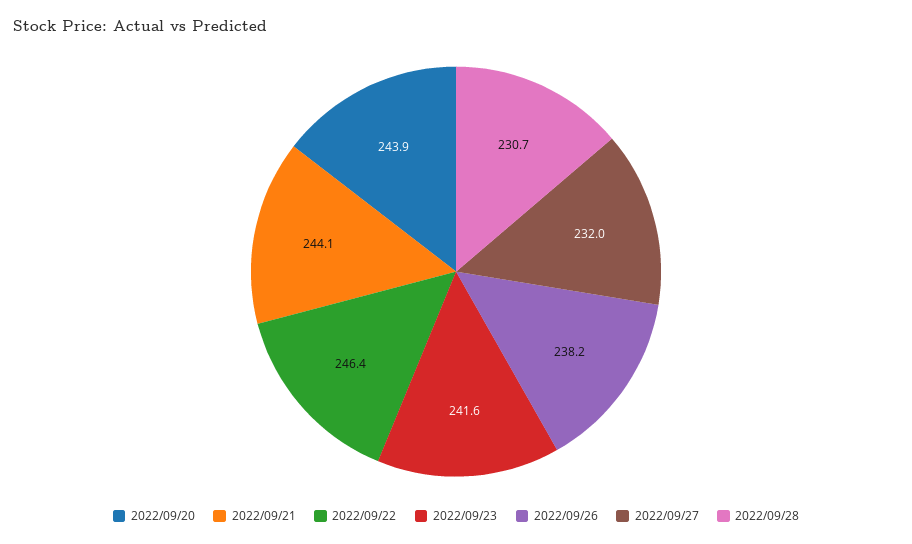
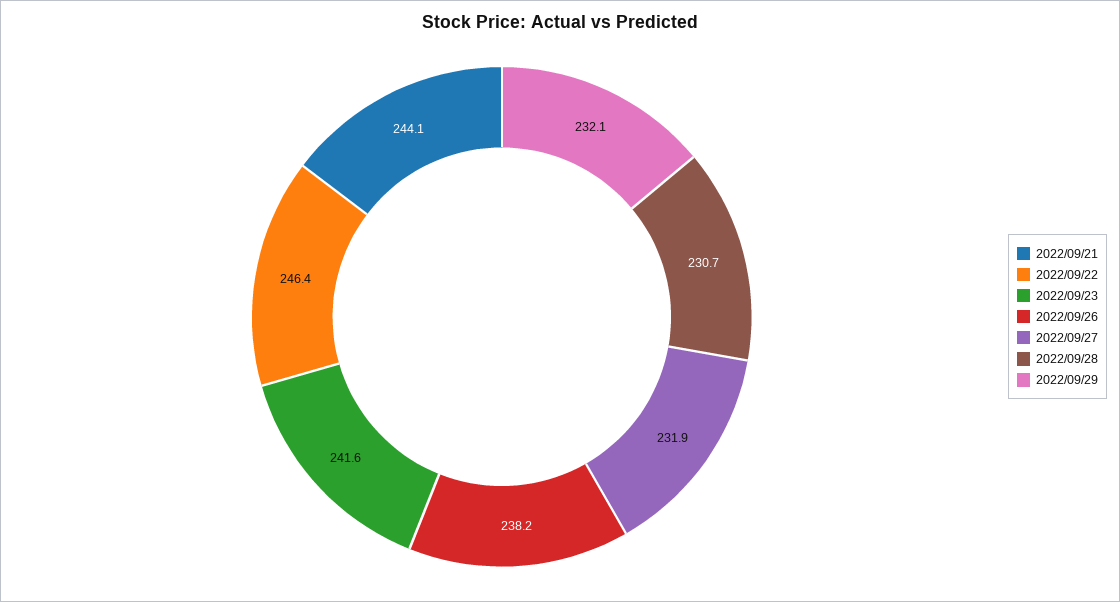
2022/09/20: 243.9 -> none
2022/09/27: 232 -> 231.9
2022/09/29: none -> 232.1

